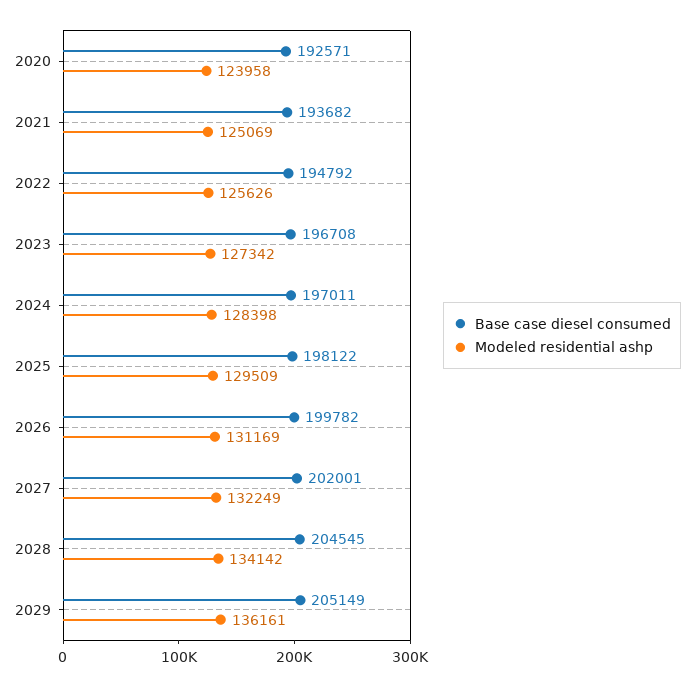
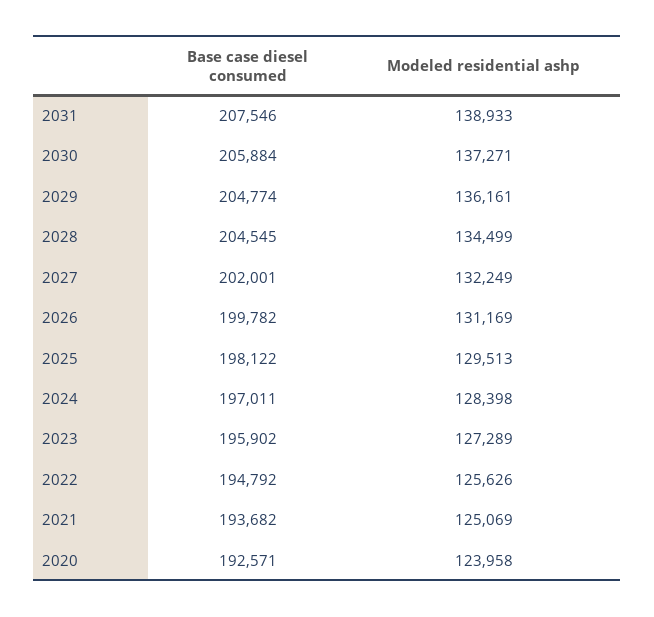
Base case diesel consumed, 2023: 196708 -> 195902
Modeled residential ashp, 2023: 127342 -> 127289
Modeled residential ashp, 2025: 129509 -> 129513
Modeled residential ashp, 2028: 134142 -> 134499
Base case diesel consumed, 2029: 205149 -> 204774
Base case diesel consumed, 2031: none -> 207546
Modeled residential ashp, 2031: none -> 138933
Base case diesel consumed, 2030: none -> 205884
Modeled residential ashp, 2030: none -> 137271

